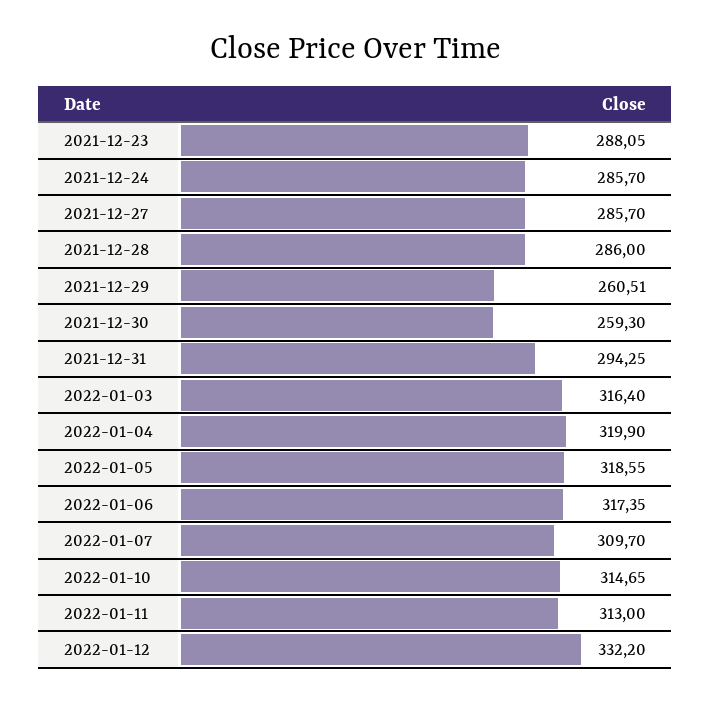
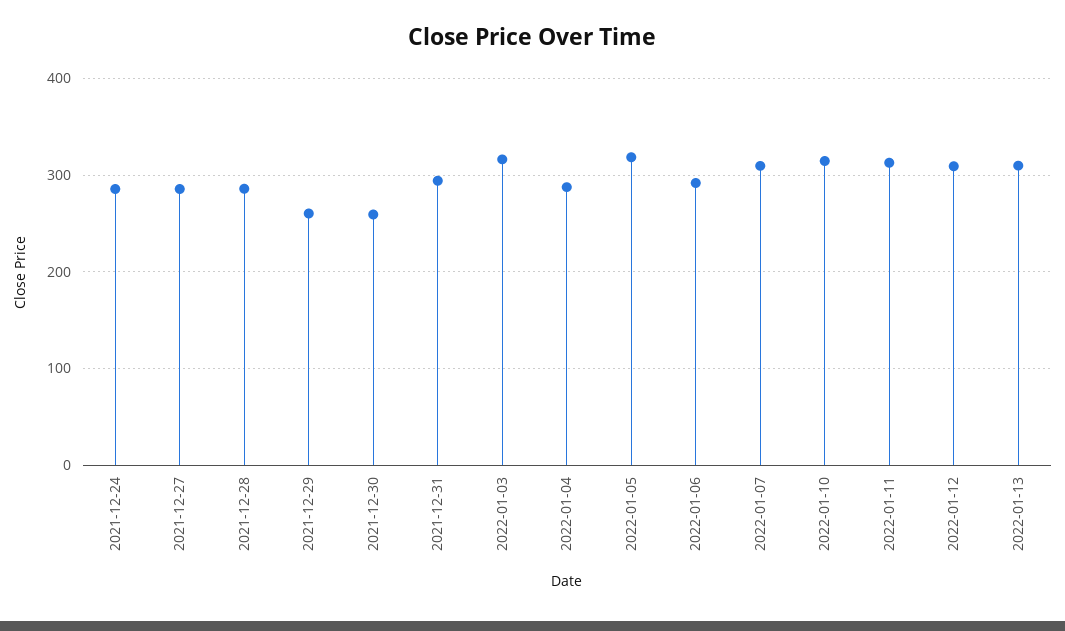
2021-12-23: 288.05 -> none
2022-01-04: 319.9 -> 290
2022-01-06: 317.35 -> 290
2022-01-12: 332.2 -> 310
2022-01-13: none -> 310

